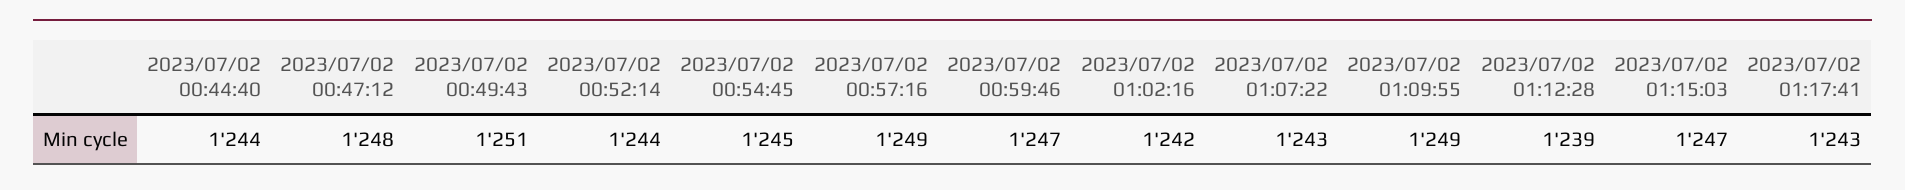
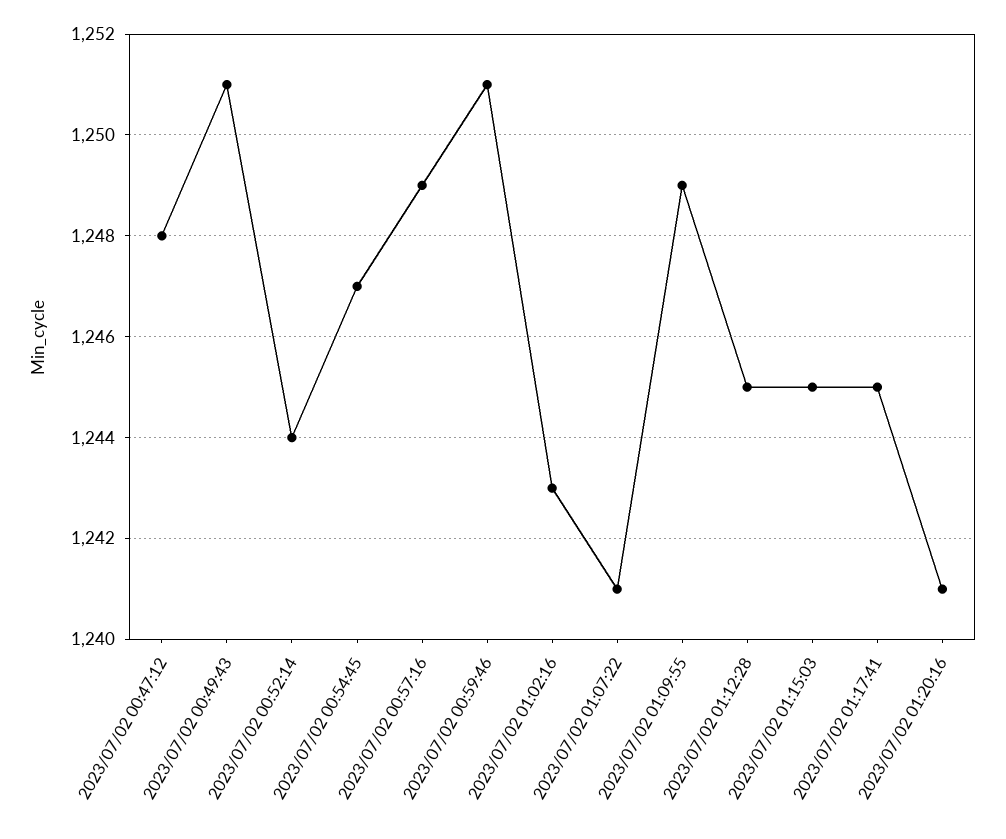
2023/07/02 00:44:40: 1244 -> none
2023/07/02 00:54:45: 1245 -> 1247
2023/07/02 00:59:46: 1247 -> 1251
2023/07/02 01:02:16: 1242 -> 1243
2023/07/02 01:07:22: 1243 -> 1241
2023/07/02 01:12:28: 1239 -> 1245
2023/07/02 01:15:03: 1247 -> 1245
2023/07/02 01:17:41: 1243 -> 1245
2023/07/02 01:20:16: none -> 1241

